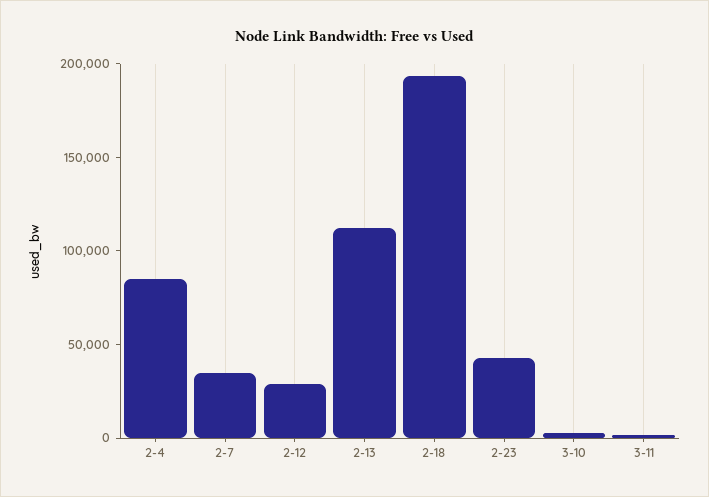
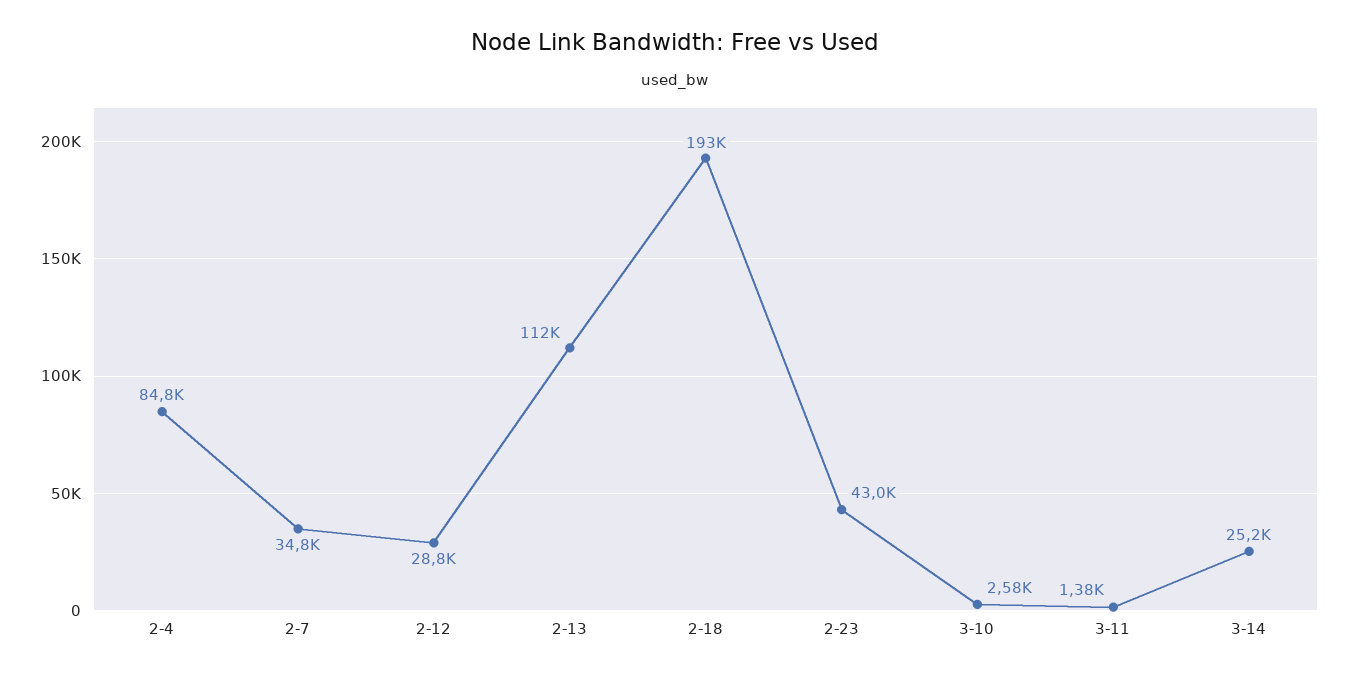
3-14: none -> 25200

